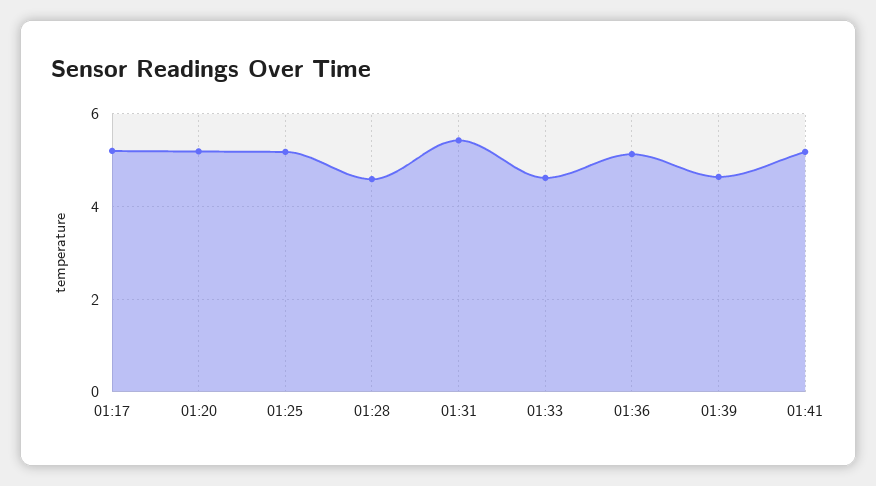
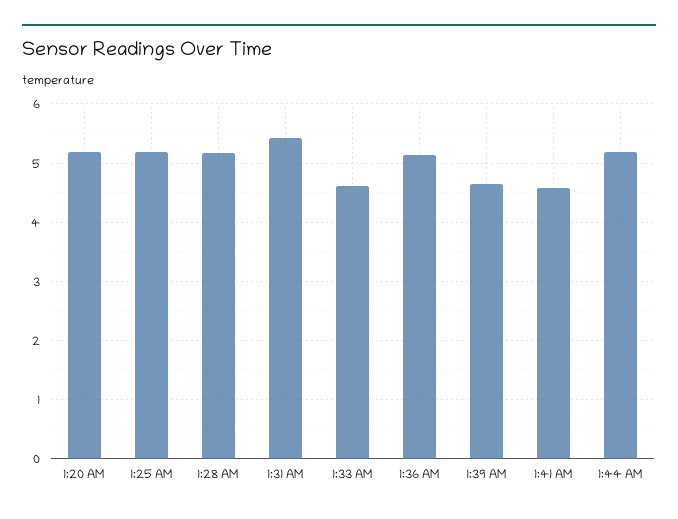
01:17: 5.2 -> none
01:28: 4.6 -> 5.2
01:41: 5.2 -> 4.6
1:44 AM: none -> 5.2

